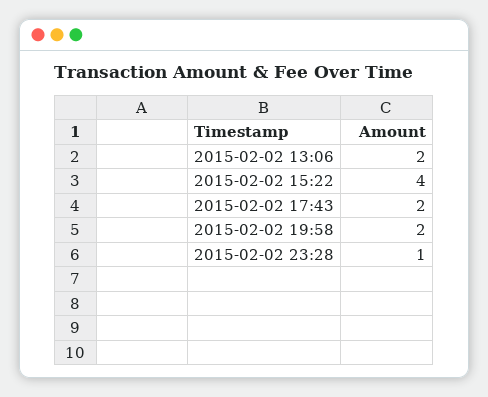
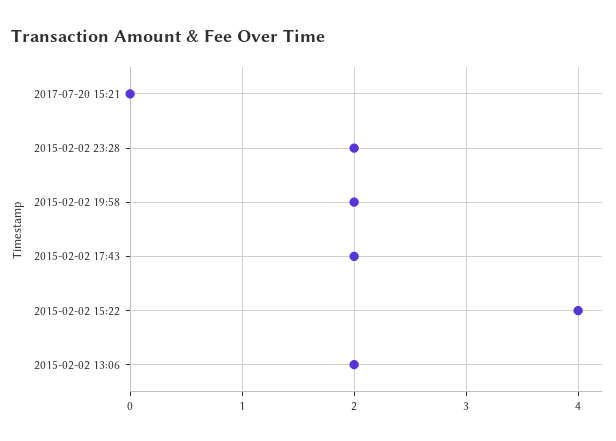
2015-02-02 23:28: 1 -> 2
2017-07-20 15:21: none -> 0

